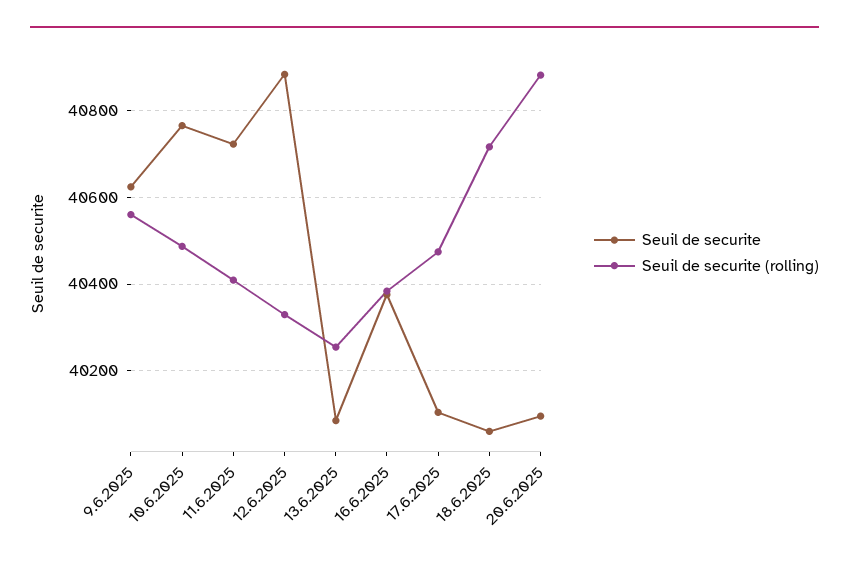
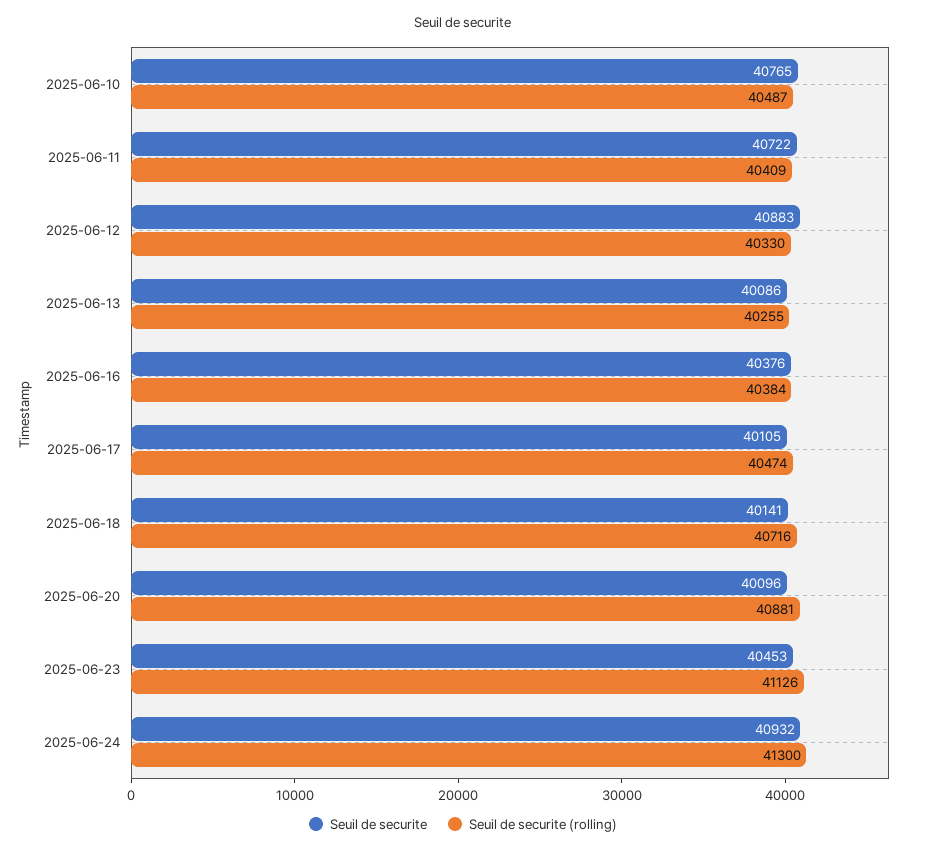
Seuil de securite, 9.6.2025: 40620 -> none
Seuil de securite (rolling), 9.6.2025: 40560 -> none
Seuil de securite, 18.6.2025: 40060 -> 40141
Seuil de securite, 2025-06-23: none -> 40453
Seuil de securite (rolling), 2025-06-23: none -> 41126
Seuil de securite, 2025-06-24: none -> 40932
Seuil de securite (rolling), 2025-06-24: none -> 41300

